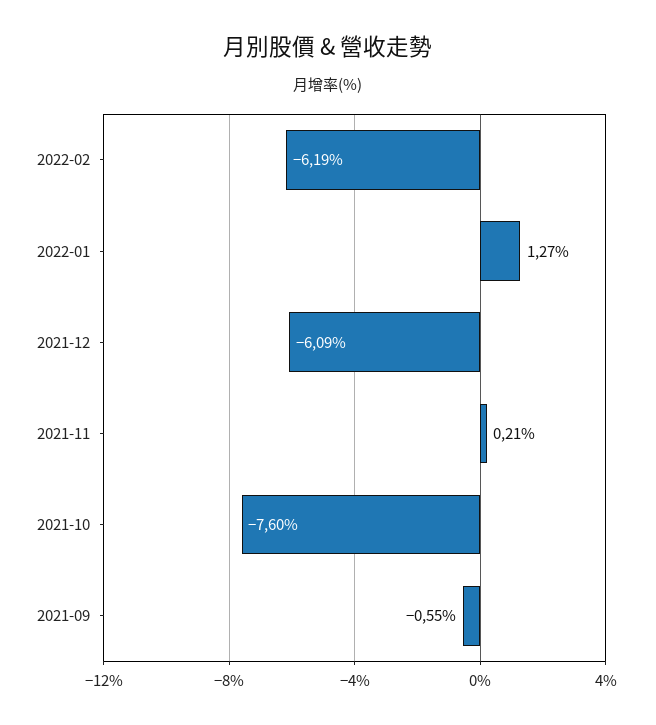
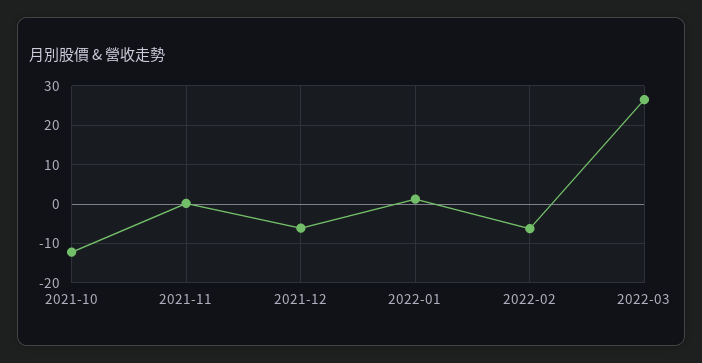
2021-10: -7.6 -> -12
2021-09: -0.55 -> none
2022-03: none -> 26

